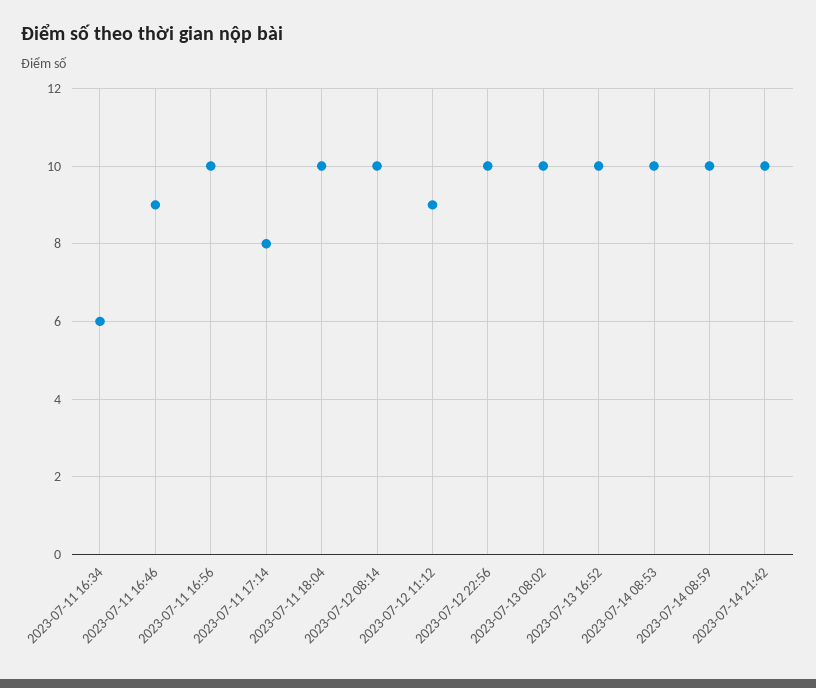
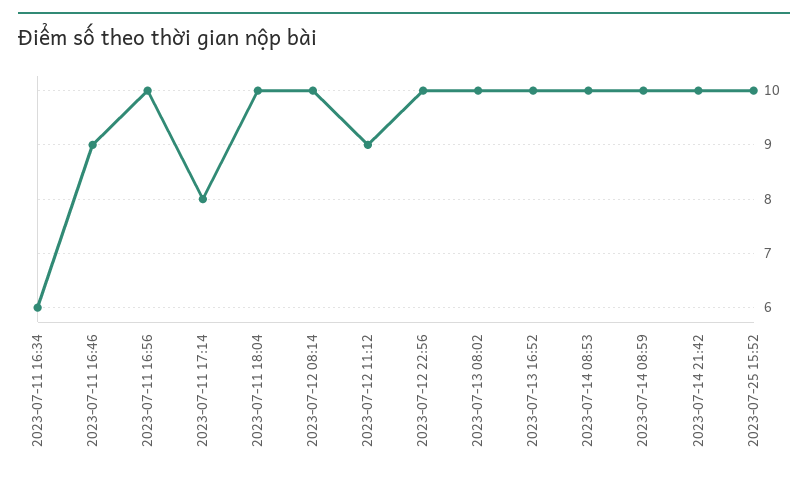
2023-07-25 15:52: none -> 10

